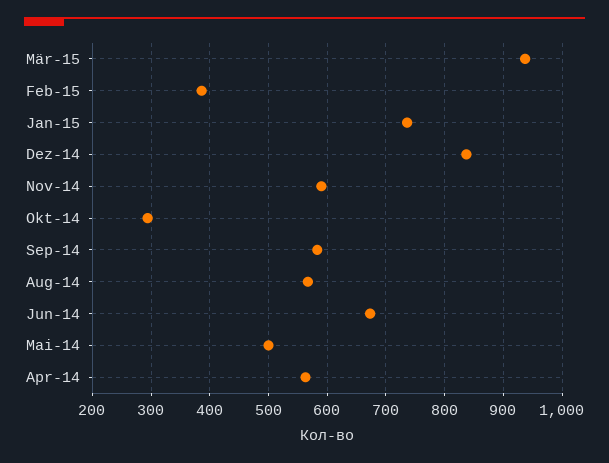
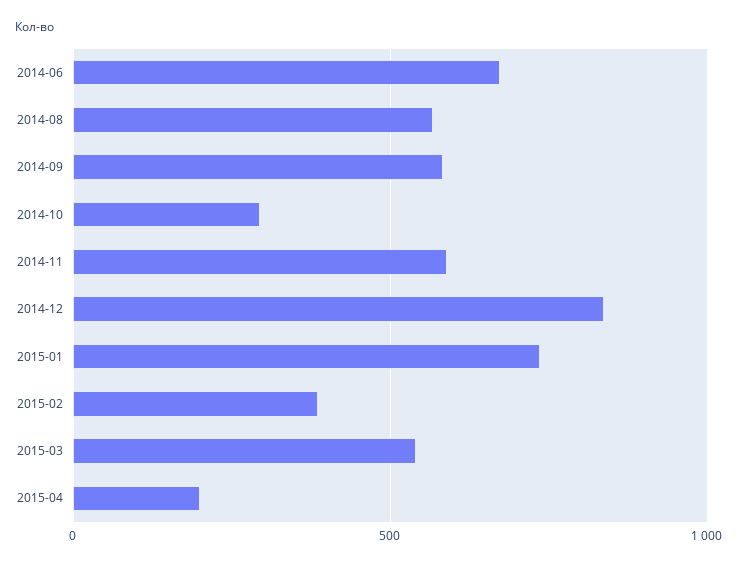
Mär-15: 940 -> 550
Mai-14: 500 -> none
Apr-14: 560 -> none
2015-04: none -> 200

